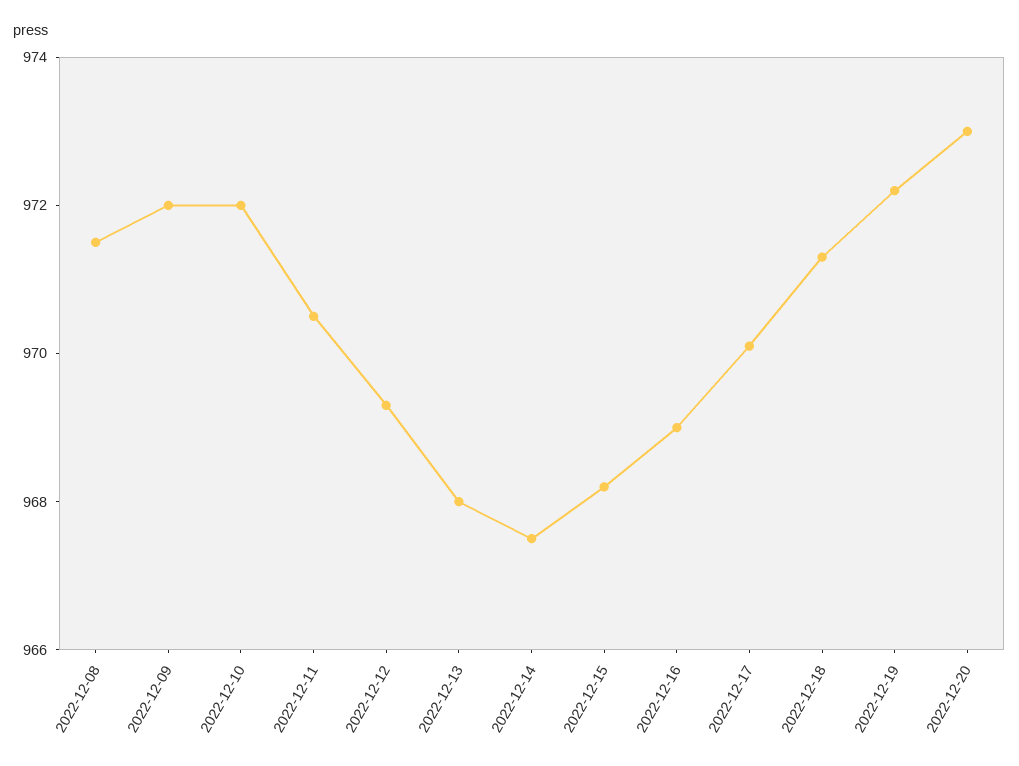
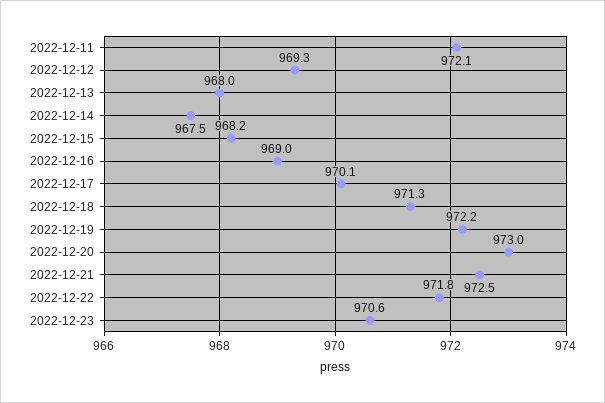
2022-12-08: 971.5 -> none
2022-12-09: 972 -> none
2022-12-10: 972 -> none
2022-12-11: 970.5 -> 972.1
2022-12-21: none -> 972.5
2022-12-22: none -> 971.8
2022-12-23: none -> 970.6

